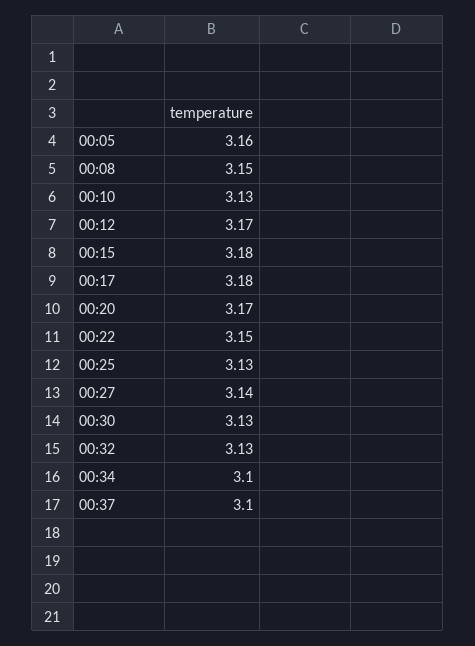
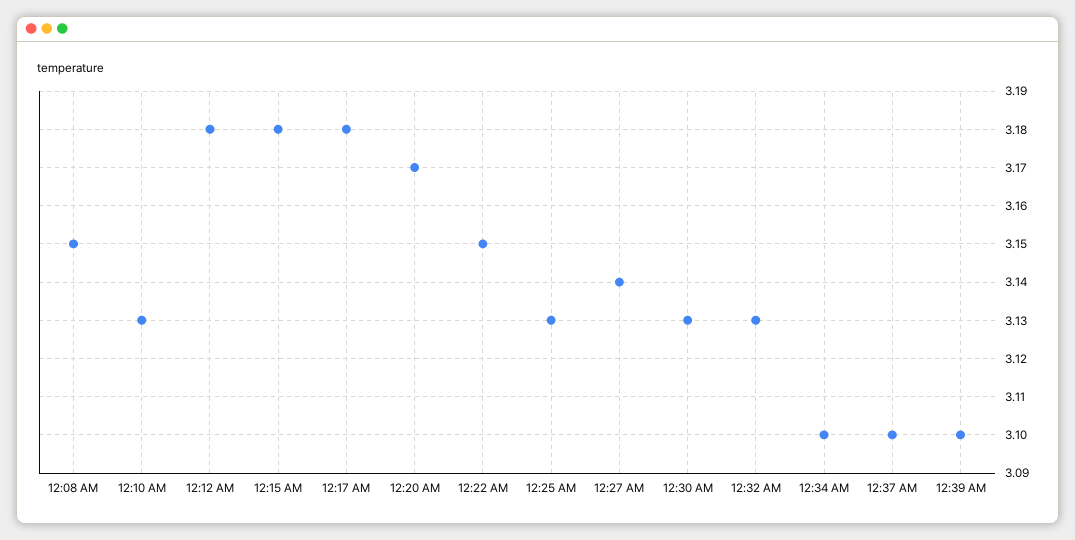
00:05: 3.16 -> none
00:12: 3.17 -> 3.18
12:39 AM: none -> 3.1

